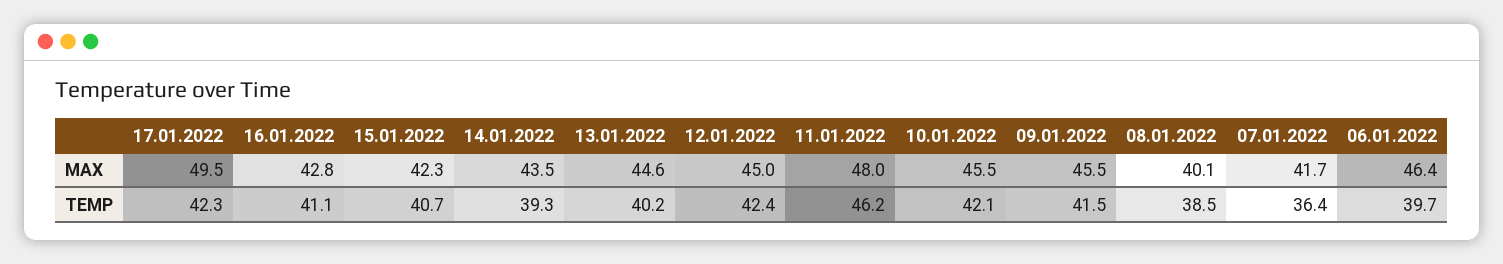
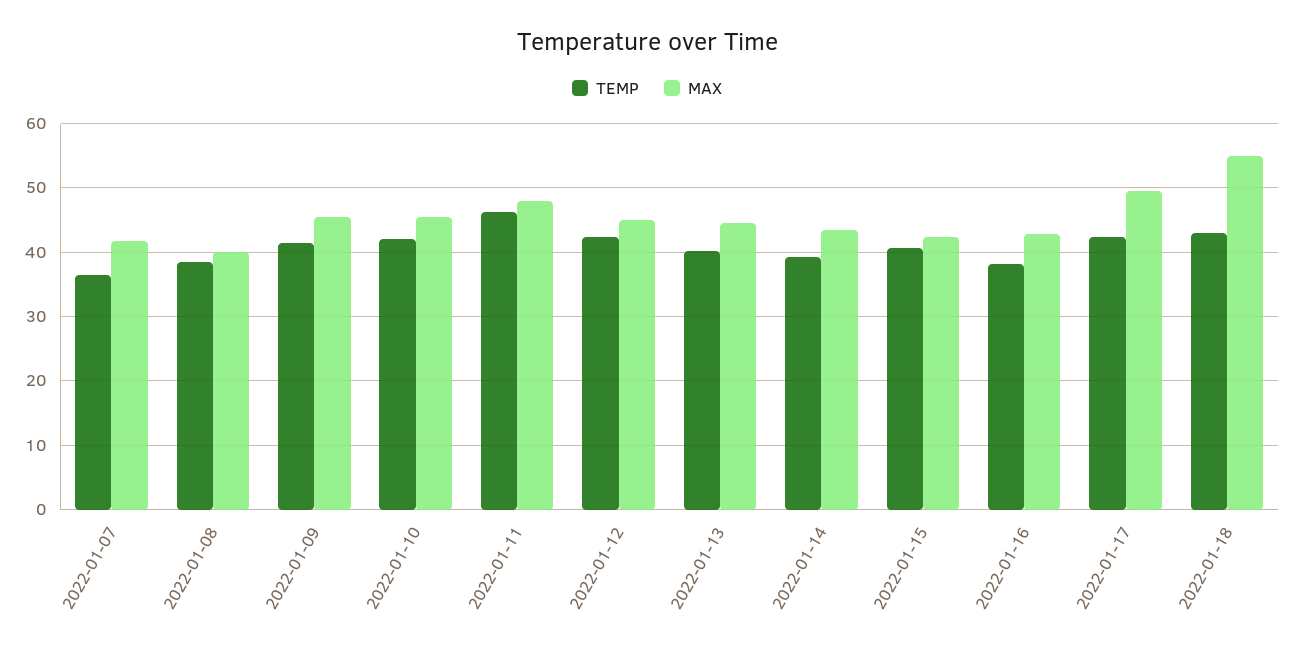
MAX, 06.01.2022: 46.4 -> none
TEMP, 16.01.2022: 41.1 -> 38
TEMP, 06.01.2022: 39.7 -> none
TEMP, 2022-01-18: none -> 43
MAX, 2022-01-18: none -> 55

